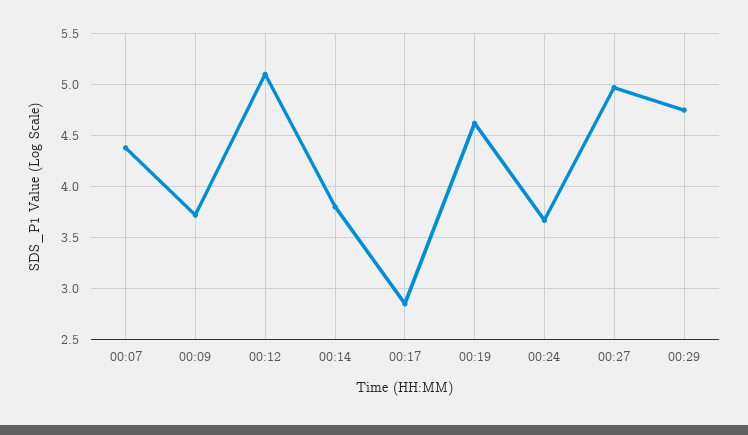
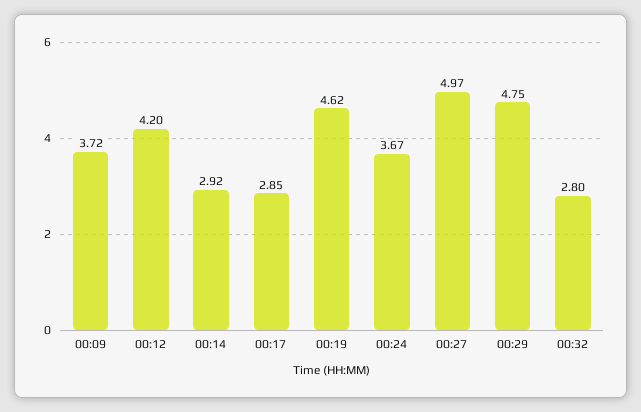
00:07: 4.4 -> none
00:12: 5.1 -> 4.2
00:14: 3.8 -> 2.92
00:32: none -> 2.8

